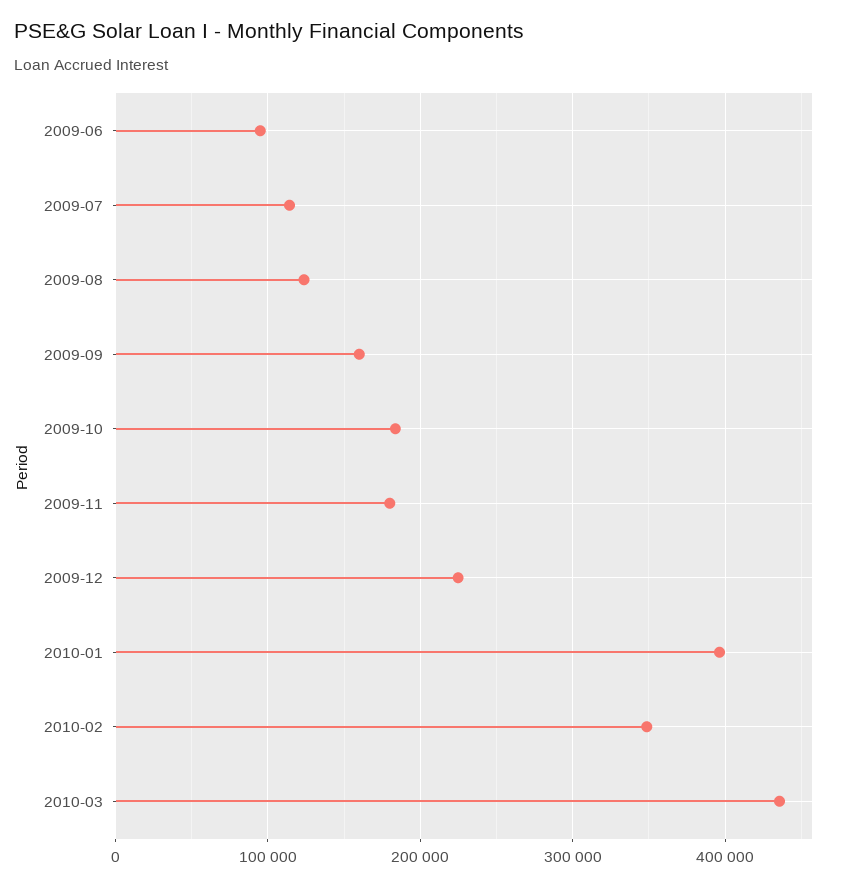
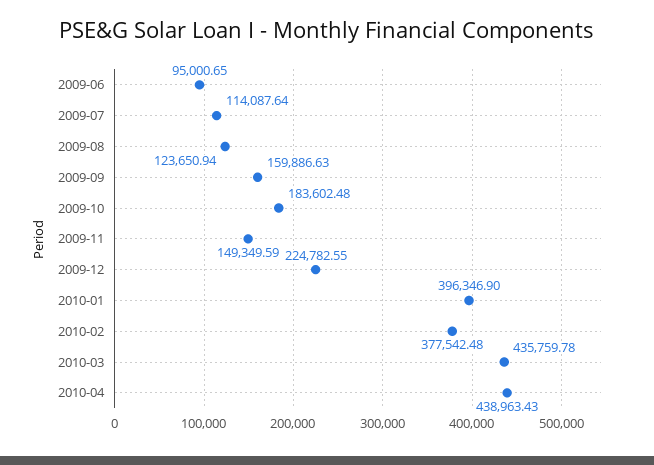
2009-11: 180000 -> 149349.59
2010-02: 350000 -> 377542.48
2010-04: none -> 438963.43

